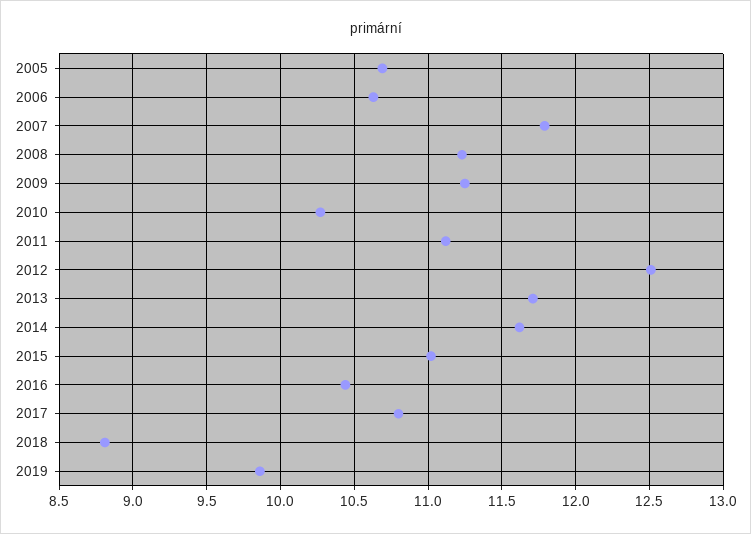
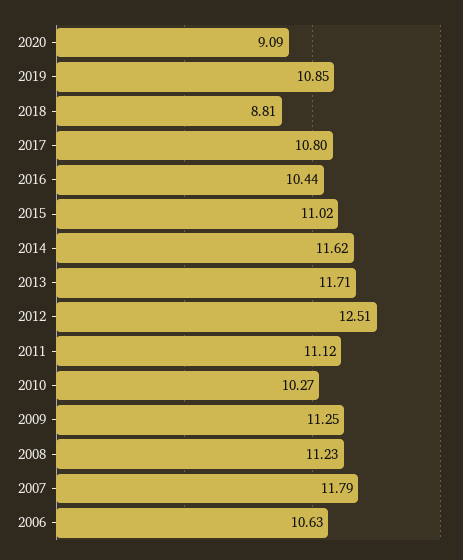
2005: 10.7 -> none
2019: 9.85 -> 10.85
2020: none -> 9.09

